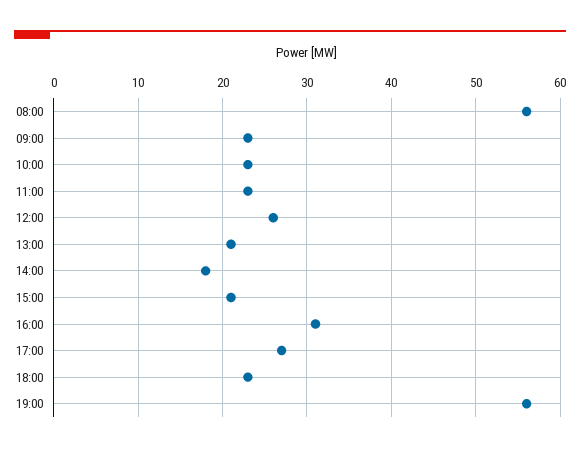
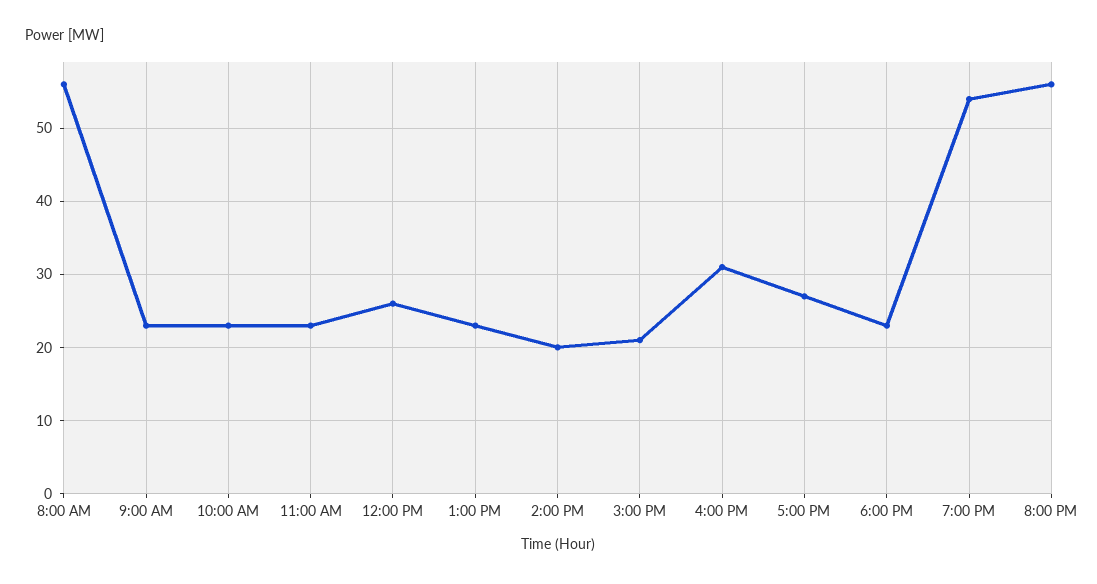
13:00: 21 -> 23
14:00: 18 -> 20
19:00: 56 -> 54
8:00 PM: none -> 56

